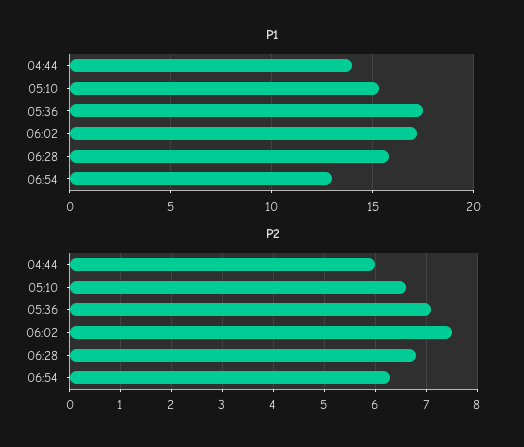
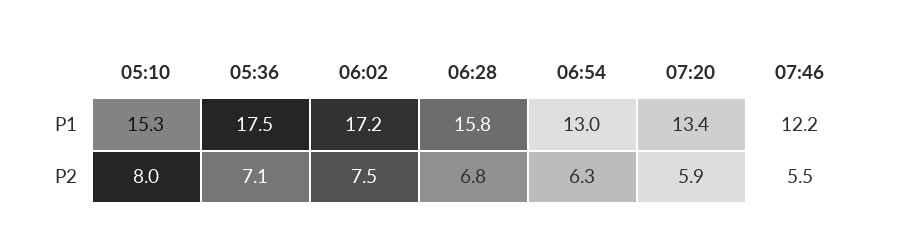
P1, 04:44: 14 -> none
P2, 04:44: 6 -> none
P2, 05:10: 6.5 -> 8
P1, 07:20: none -> 13.4
P1, 07:46: none -> 12.2
P2, 07:20: none -> 5.9
P2, 07:46: none -> 5.5

